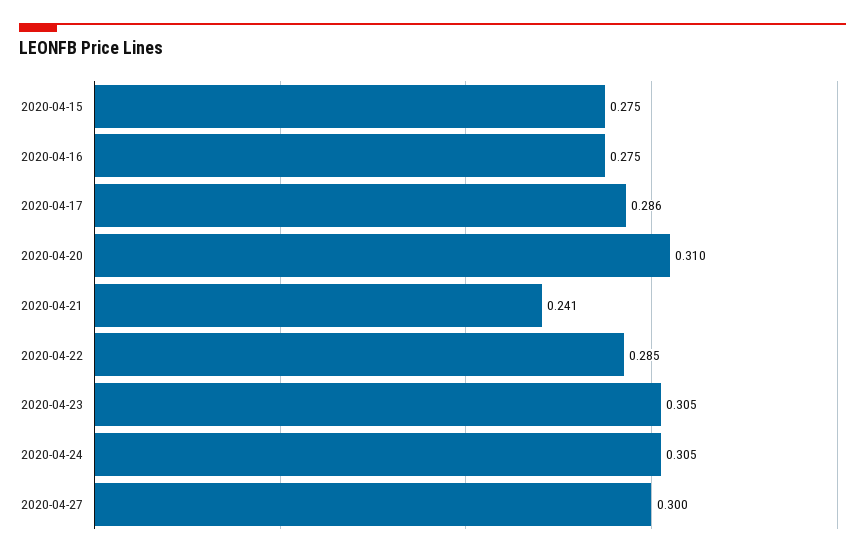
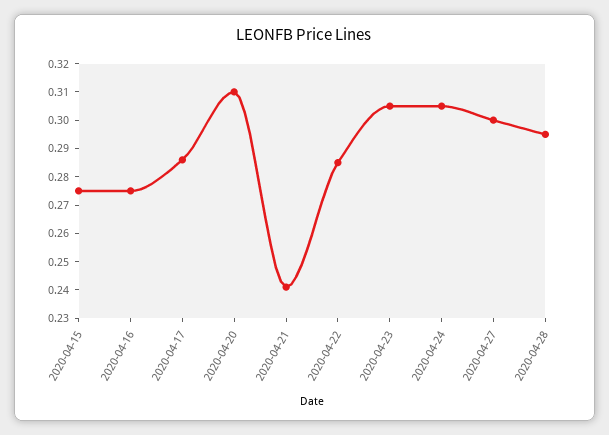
2020-04-28: none -> 0.295

